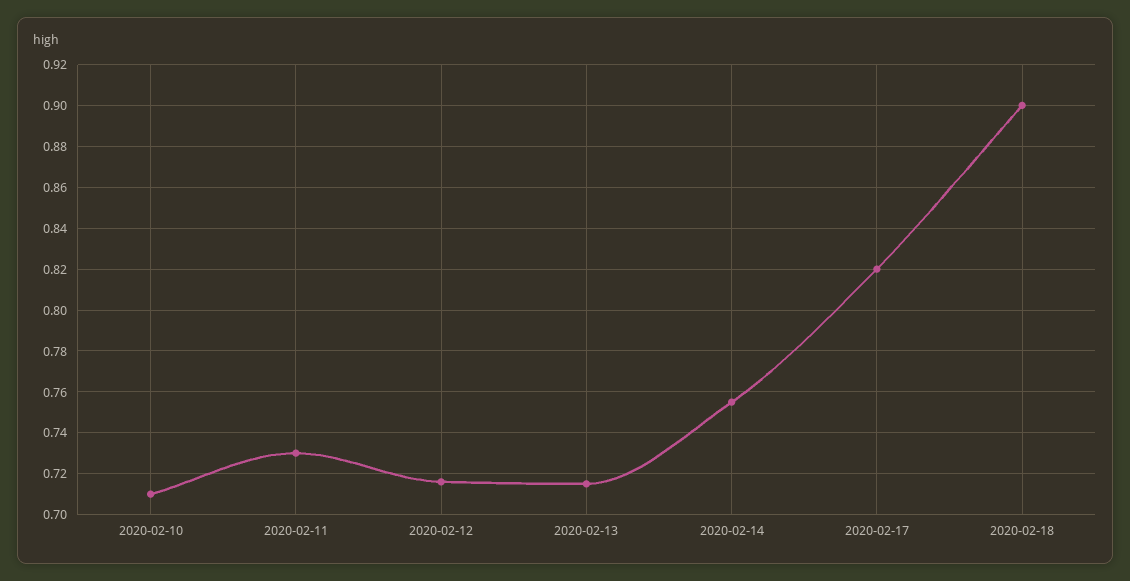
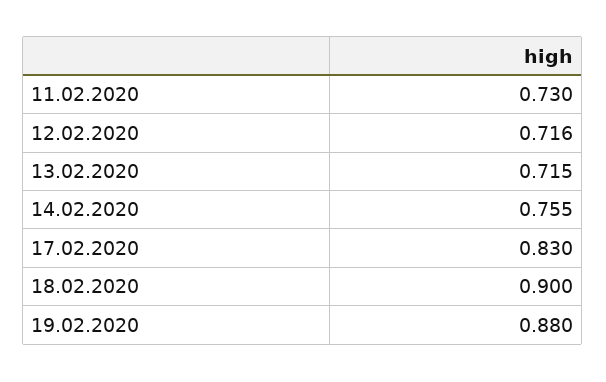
2020-02-10: 0.71 -> none
2020-02-17: 0.82 -> 0.83
19.02.2020: none -> 0.88

